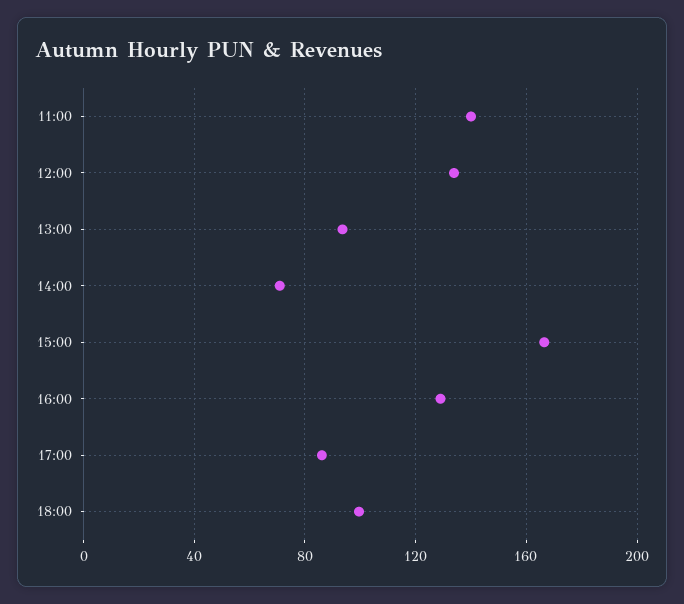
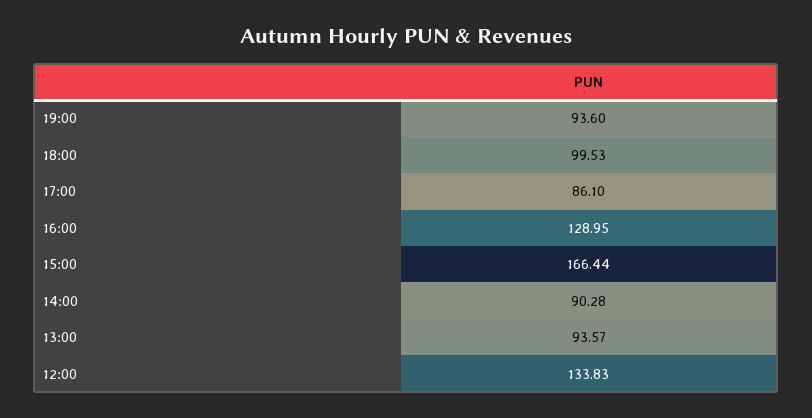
11:00: 140 -> none
14:00: 70 -> 90.28
19:00: none -> 93.6

